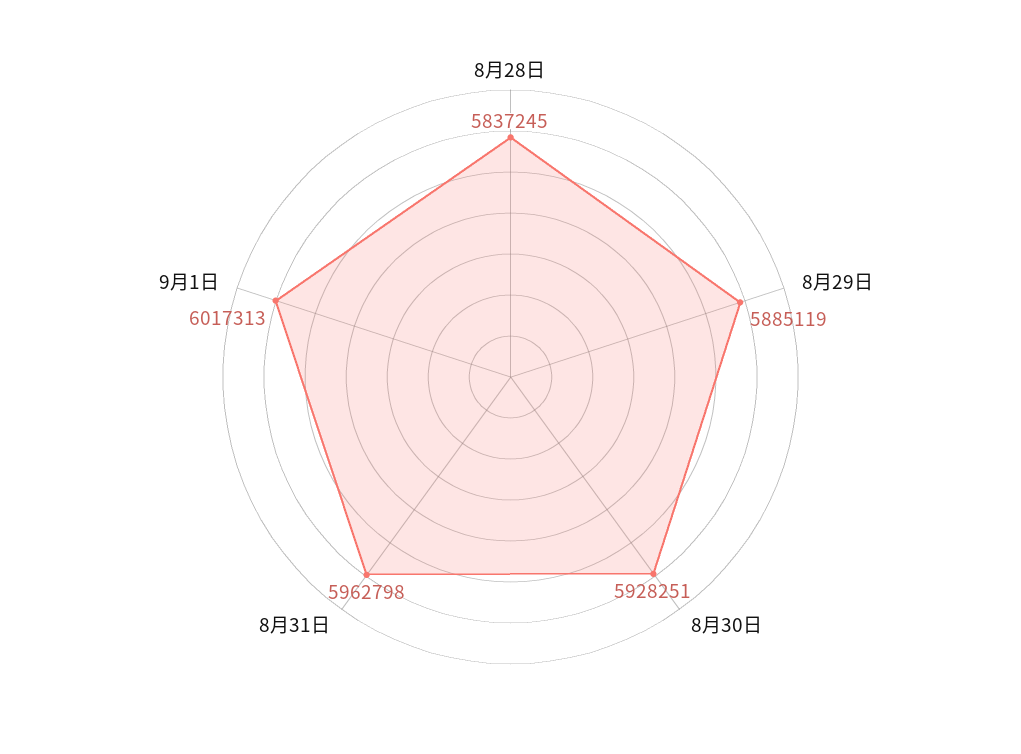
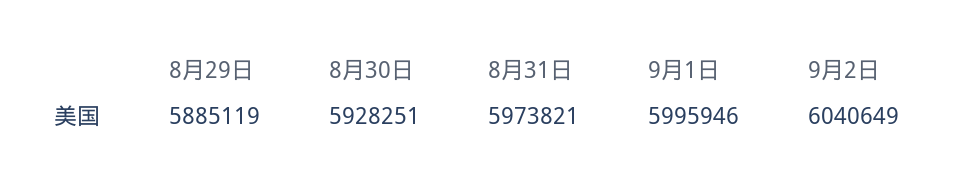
8月28日: 5837245 -> none
8月31日: 5962798 -> 5973821
9月1日: 6017313 -> 5995946
9月2日: none -> 6040649

